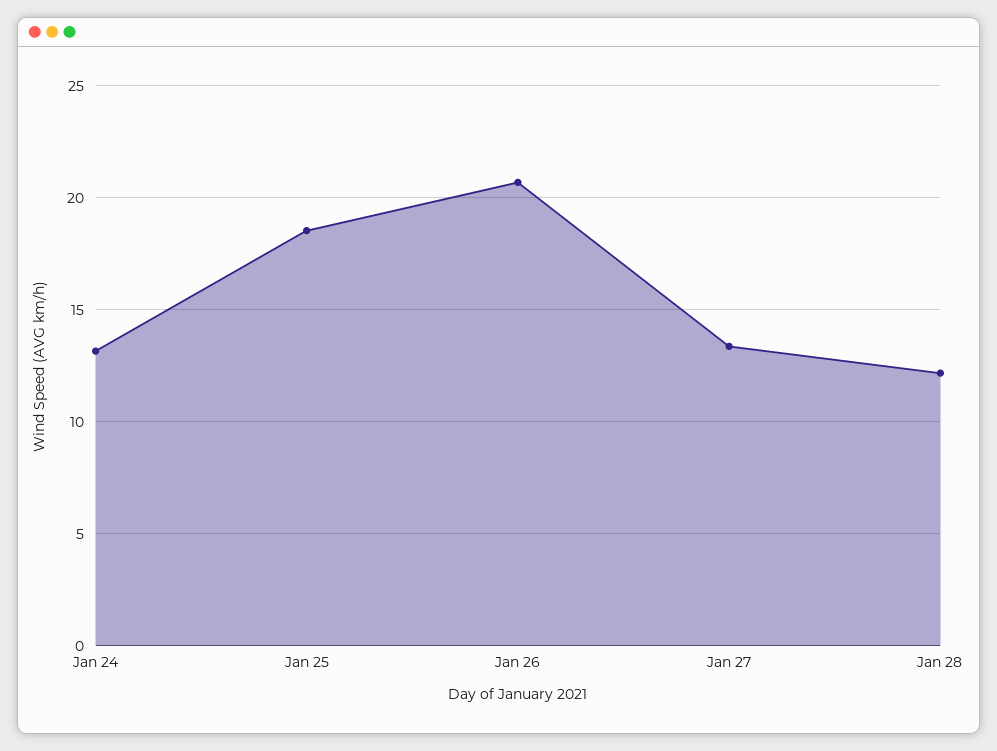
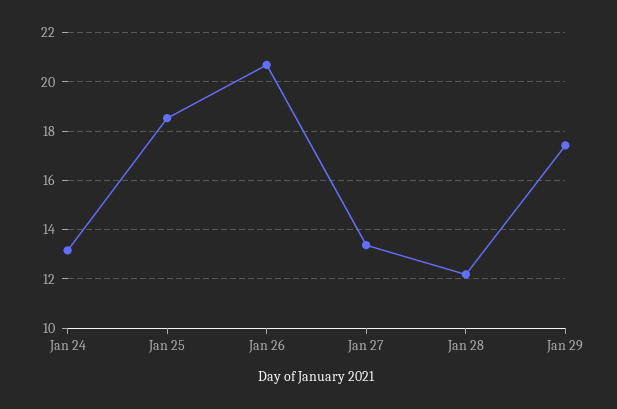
Jan 29: none -> 17.5

